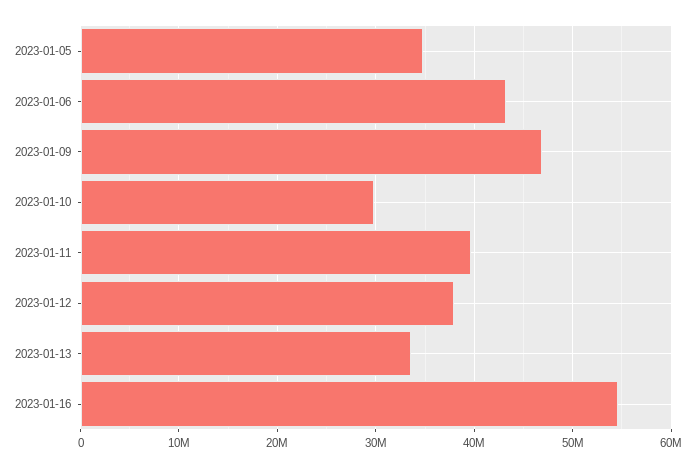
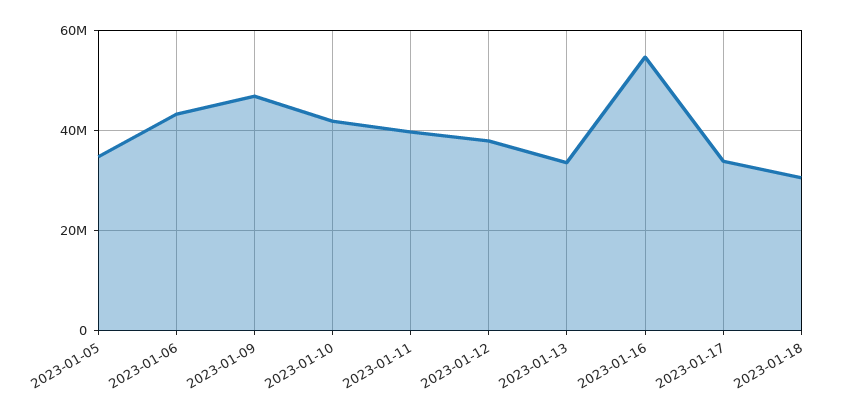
2023-01-10: 30000000 -> 42000000
2023-01-17: none -> 34000000
2023-01-18: none -> 30000000

